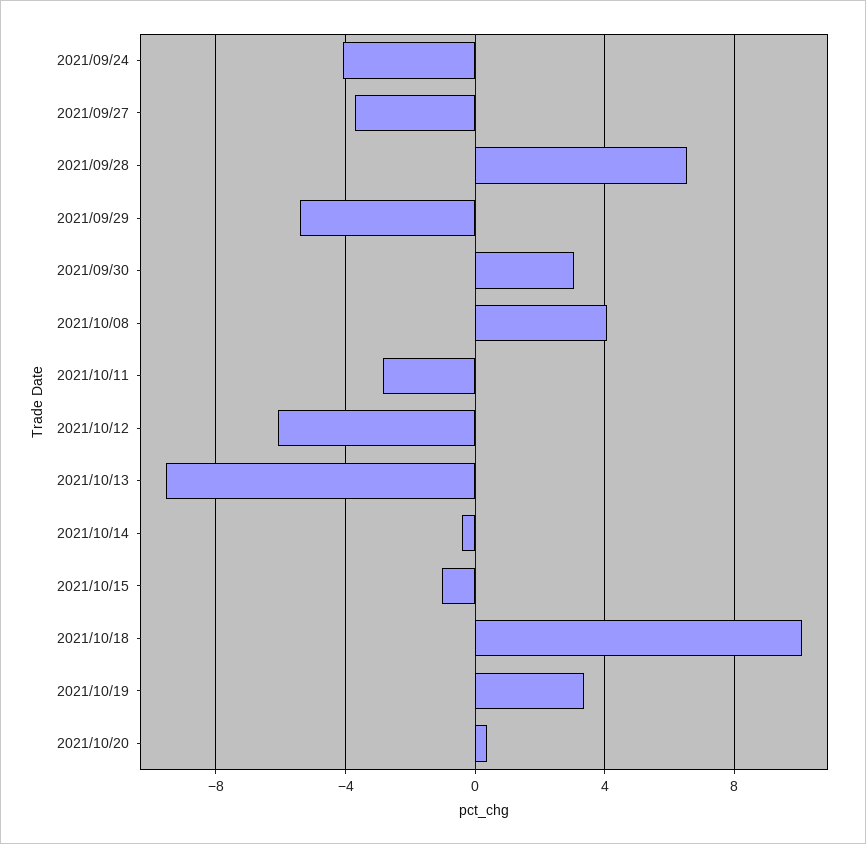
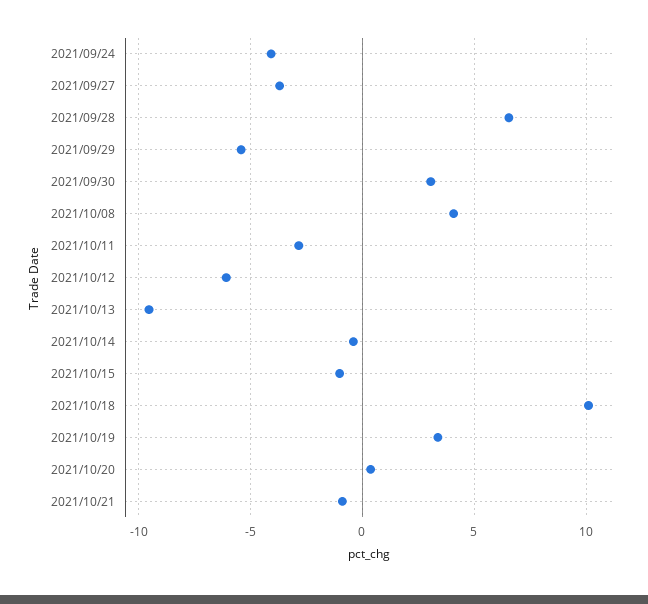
2021/10/21: none -> -1

